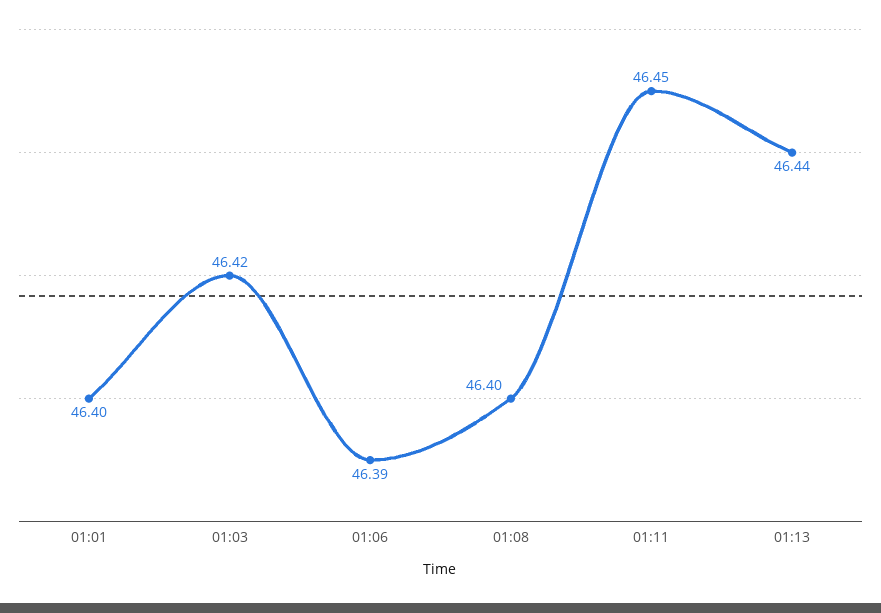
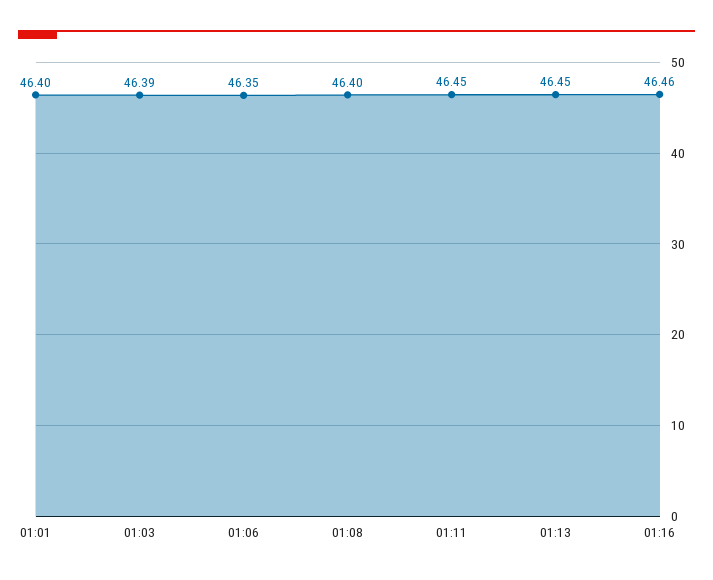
01:03: 46.42 -> 46.39
01:06: 46.39 -> 46.35
01:13: 46.44 -> 46.45
01:16: none -> 46.46

